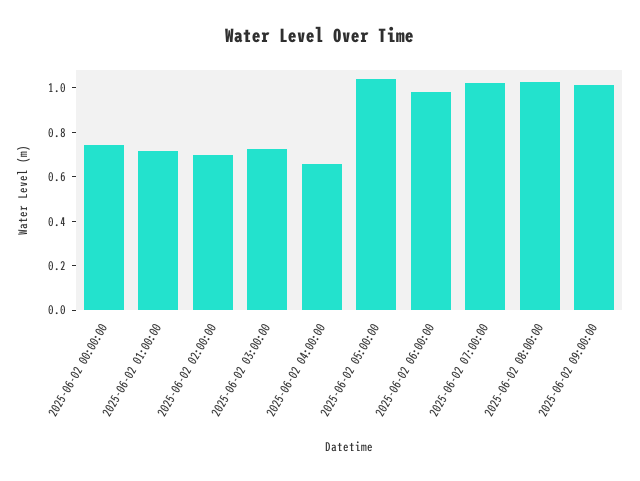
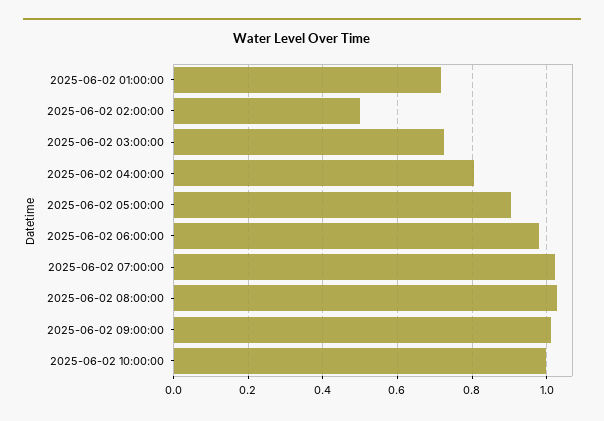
2025-06-02 00:00:00: 0.75 -> none
2025-06-02 02:00:00: 0.7 -> 0.5
2025-06-02 04:00:00: 0.65 -> 0.8
2025-06-02 05:00:00: 1.05 -> 0.9
2025-06-02 10:00:00: none -> 1

